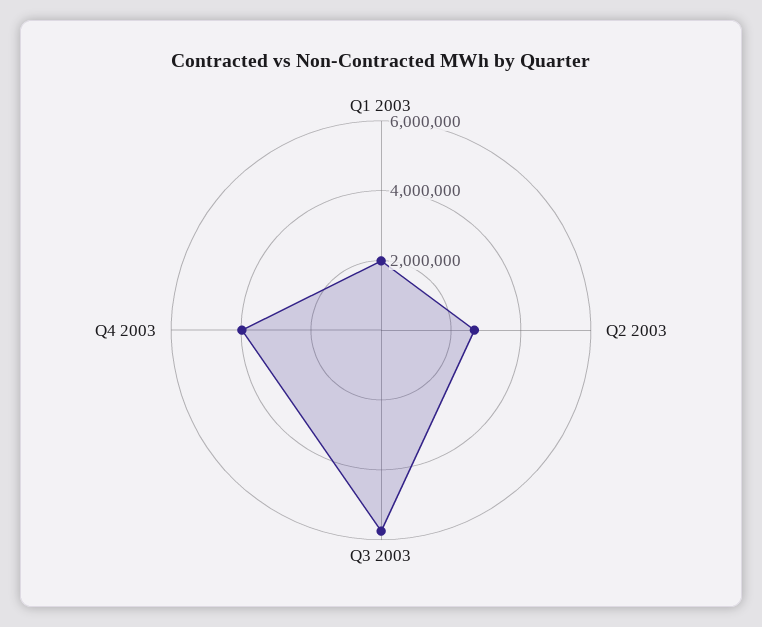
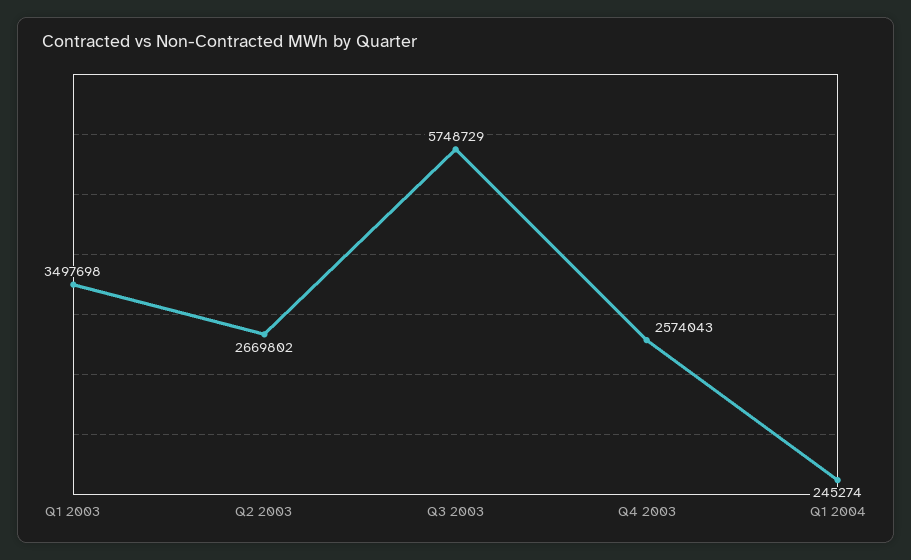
Q1 2003: 2000000 -> 3497698
Q4 2003: 4000000 -> 2574043
Q1 2004: none -> 245274

